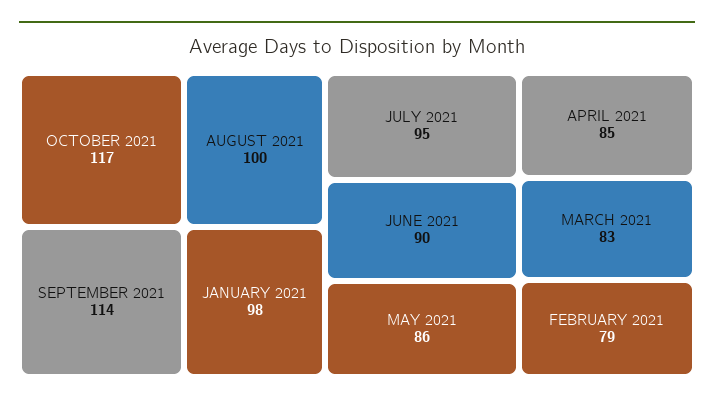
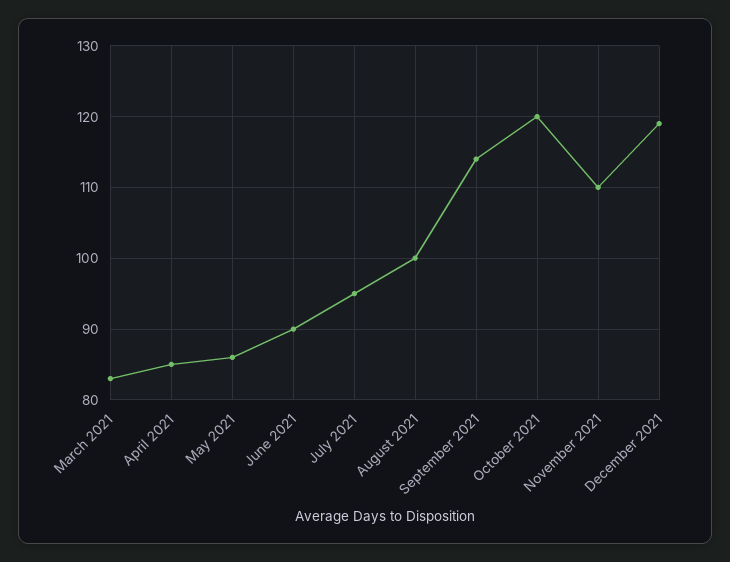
OCTOBER 2021: 117 -> 120
JANUARY 2021: 98 -> none
FEBRUARY 2021: 79 -> none
November 2021: none -> 110
December 2021: none -> 119

